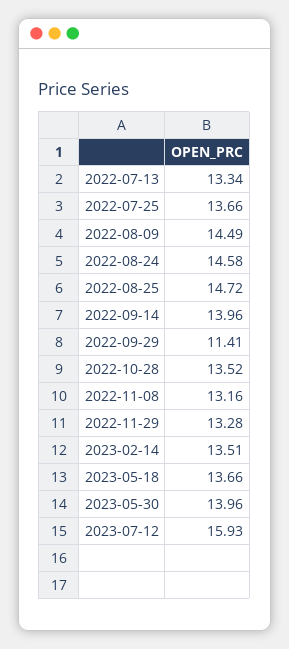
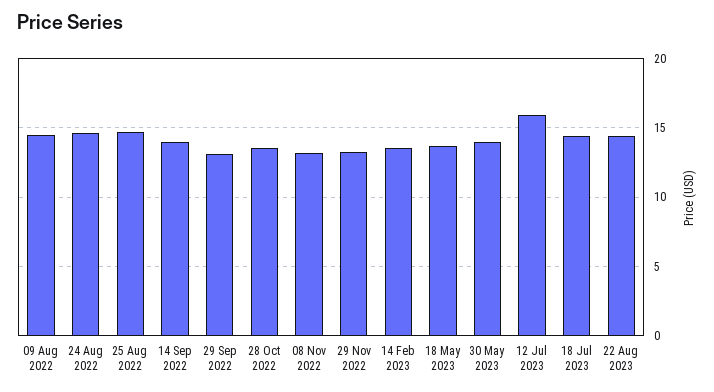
2022-07-13: 13.34 -> none
2022-07-25: 13.66 -> none
2022-09-29: 11.41 -> 13
18 Jul 2023: none -> 14.5
22 Aug 2023: none -> 14.5

